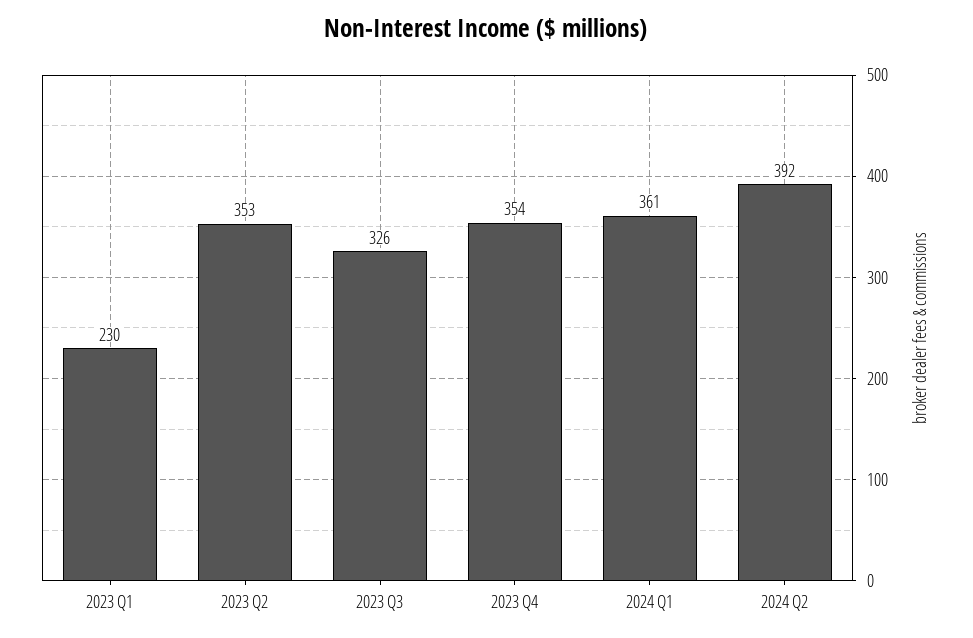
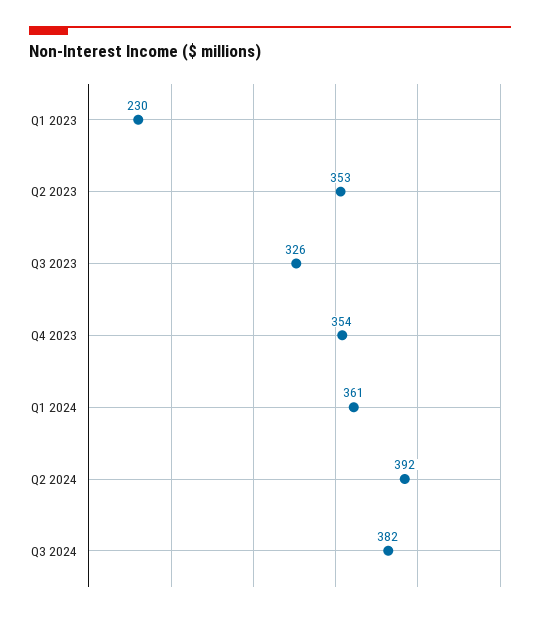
Q3 2024: none -> 382

